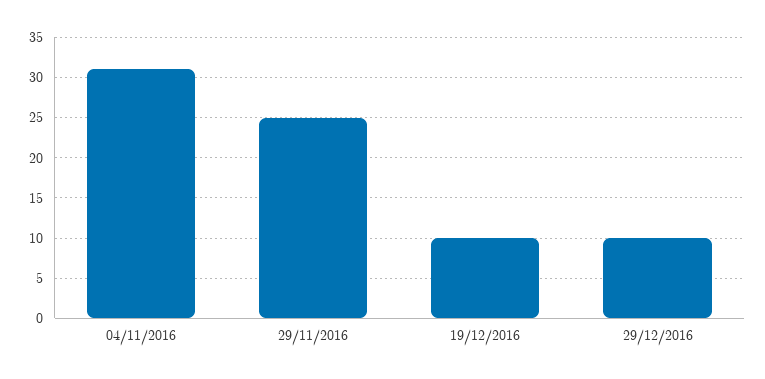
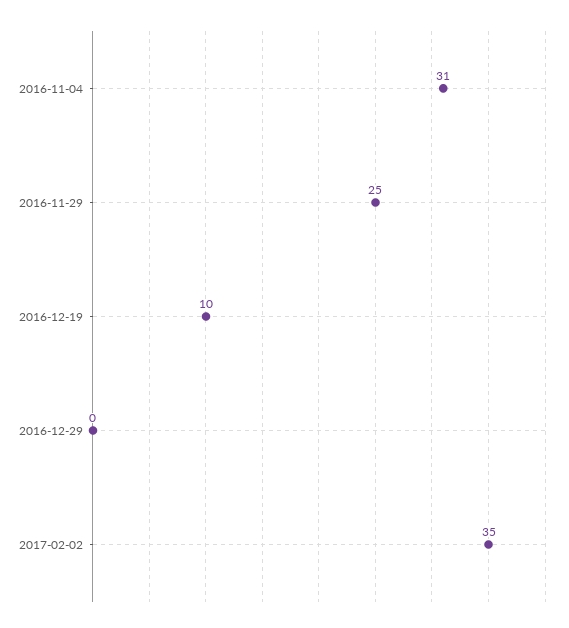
29/12/2016: 10 -> 0
2017-02-02: none -> 35

